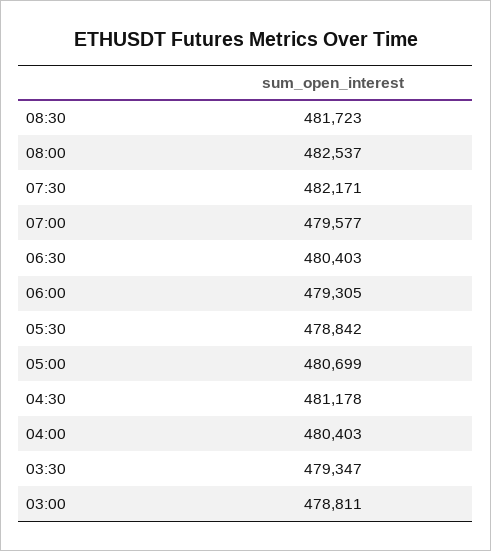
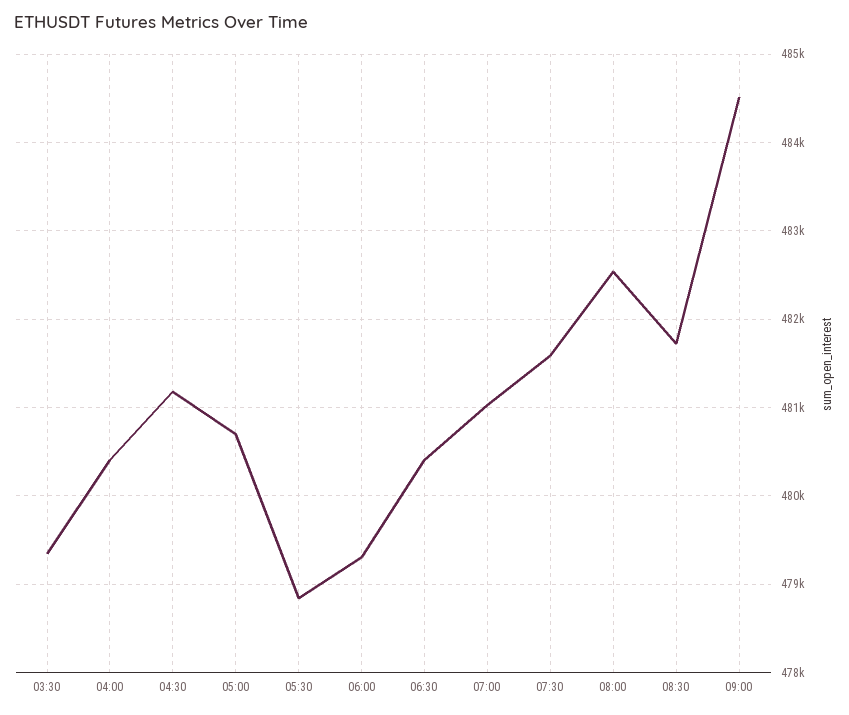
07:30: 482171 -> 481600
07:00: 479577 -> 481000
03:00: 478811 -> none
09:00: none -> 484500

